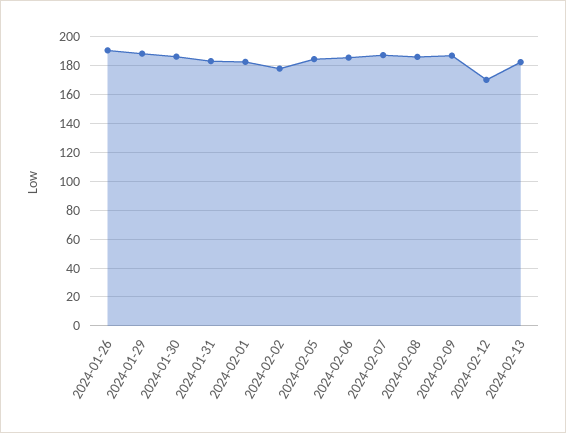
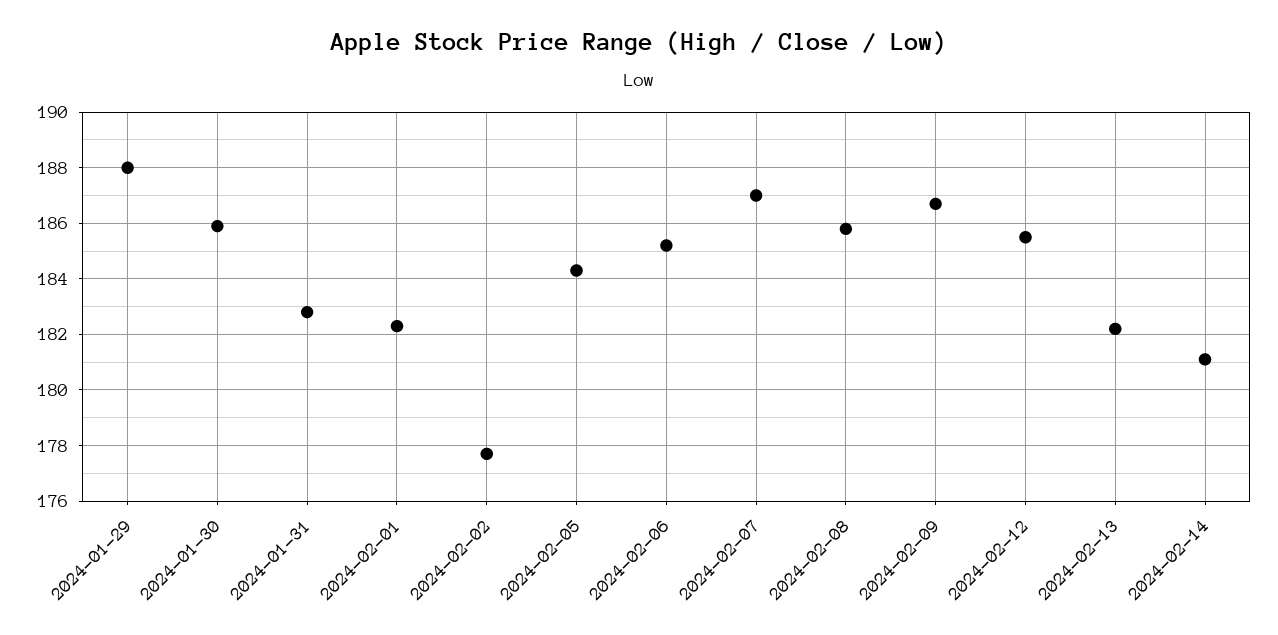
2024-01-26: 190 -> none
2024-02-12: 170 -> 185.5
2024-02-14: none -> 181

